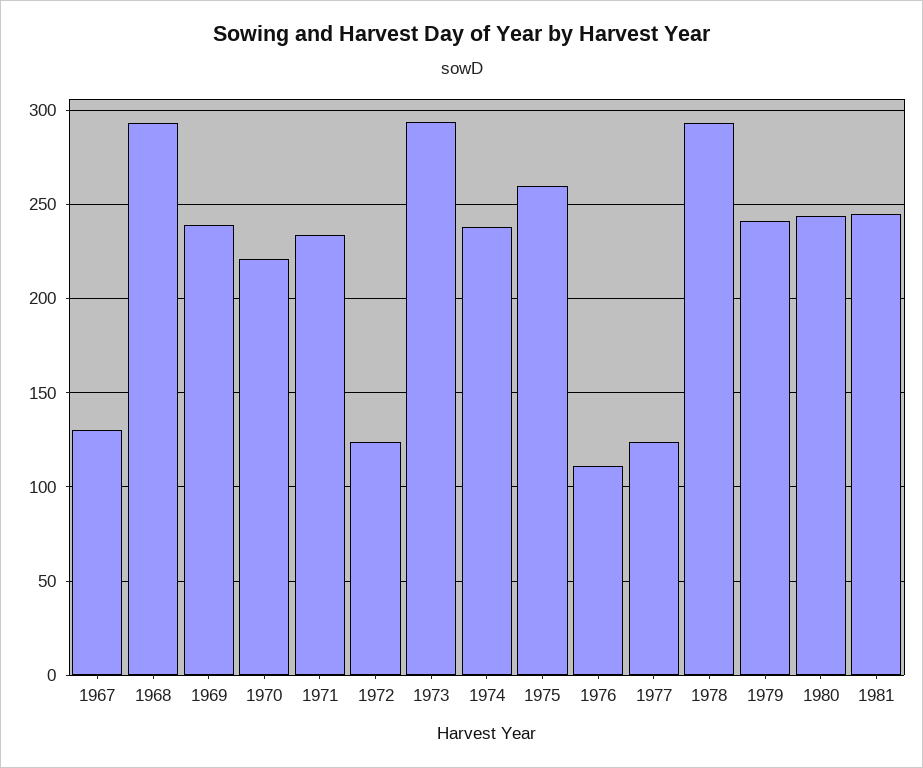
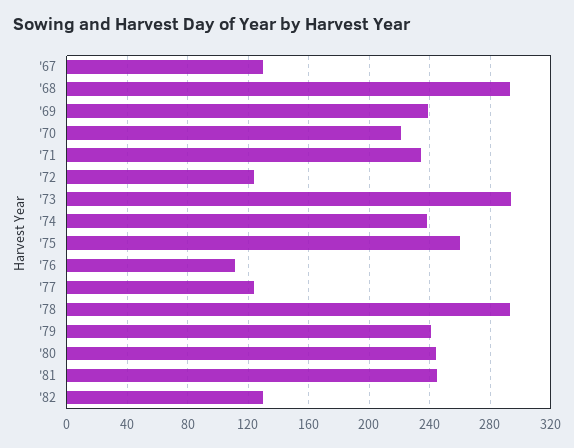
'82: none -> 130

